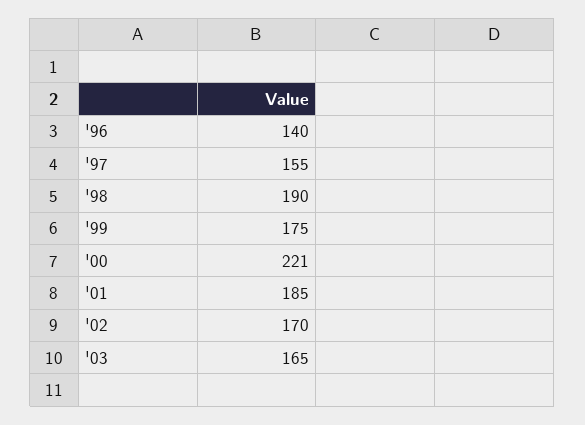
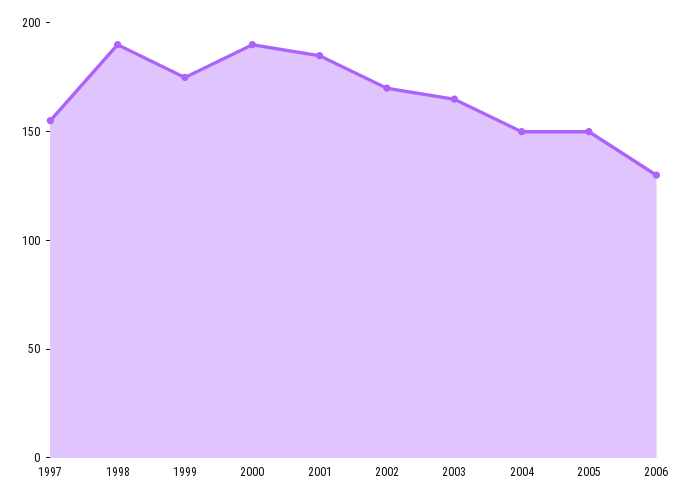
'96: 140 -> none
'00: 221 -> 190
2004: none -> 150
2005: none -> 150
2006: none -> 130

